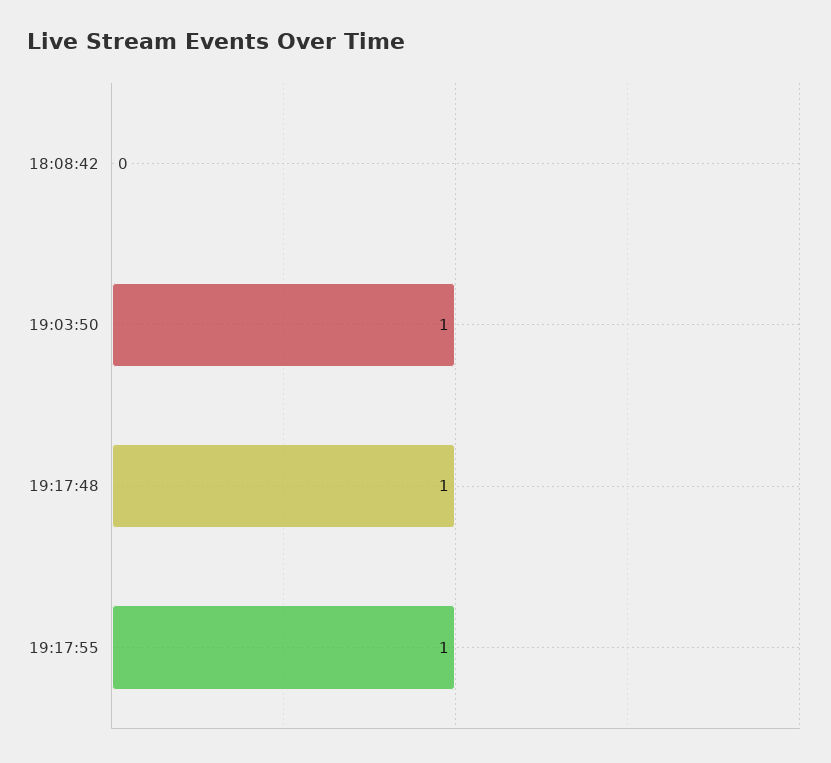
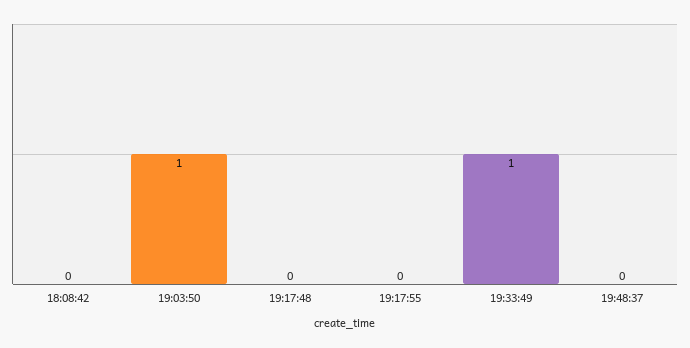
19:17:48: 1 -> 0
19:17:55: 1 -> 0
19:33:49: none -> 1
19:48:37: none -> 0

